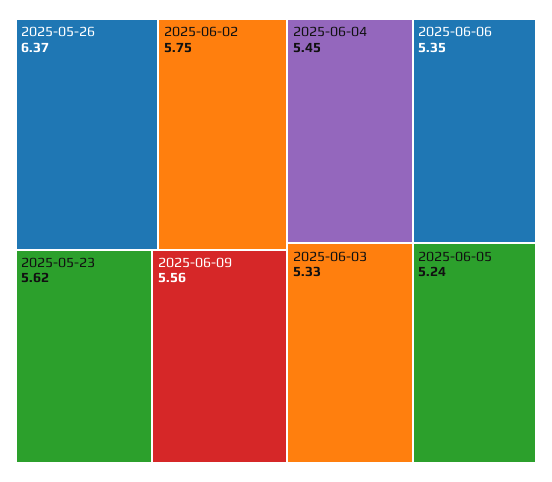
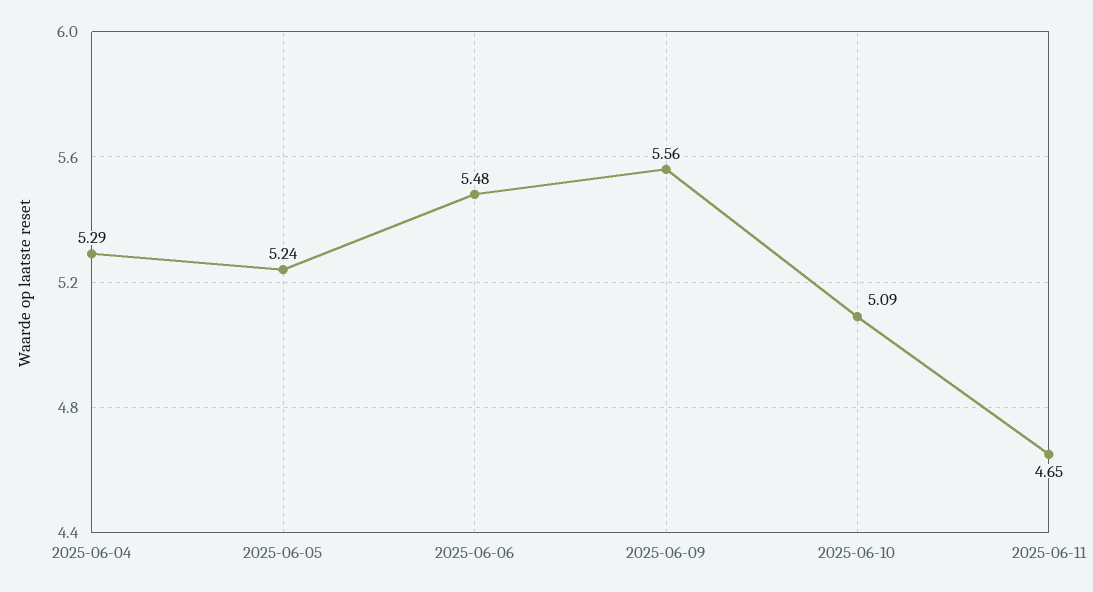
2025-05-26: 6.37 -> none
2025-06-02: 5.75 -> none
2025-05-23: 5.62 -> none
2025-06-04: 5.45 -> 5.29
2025-06-06: 5.35 -> 5.48
2025-06-03: 5.33 -> none
2025-06-10: none -> 5.09
2025-06-11: none -> 4.65

